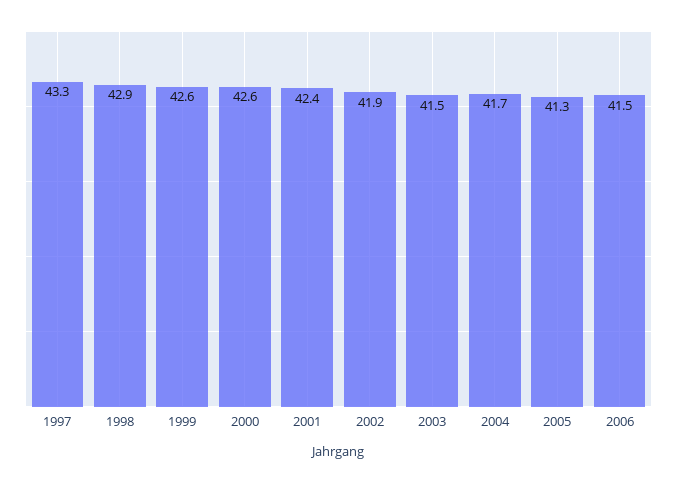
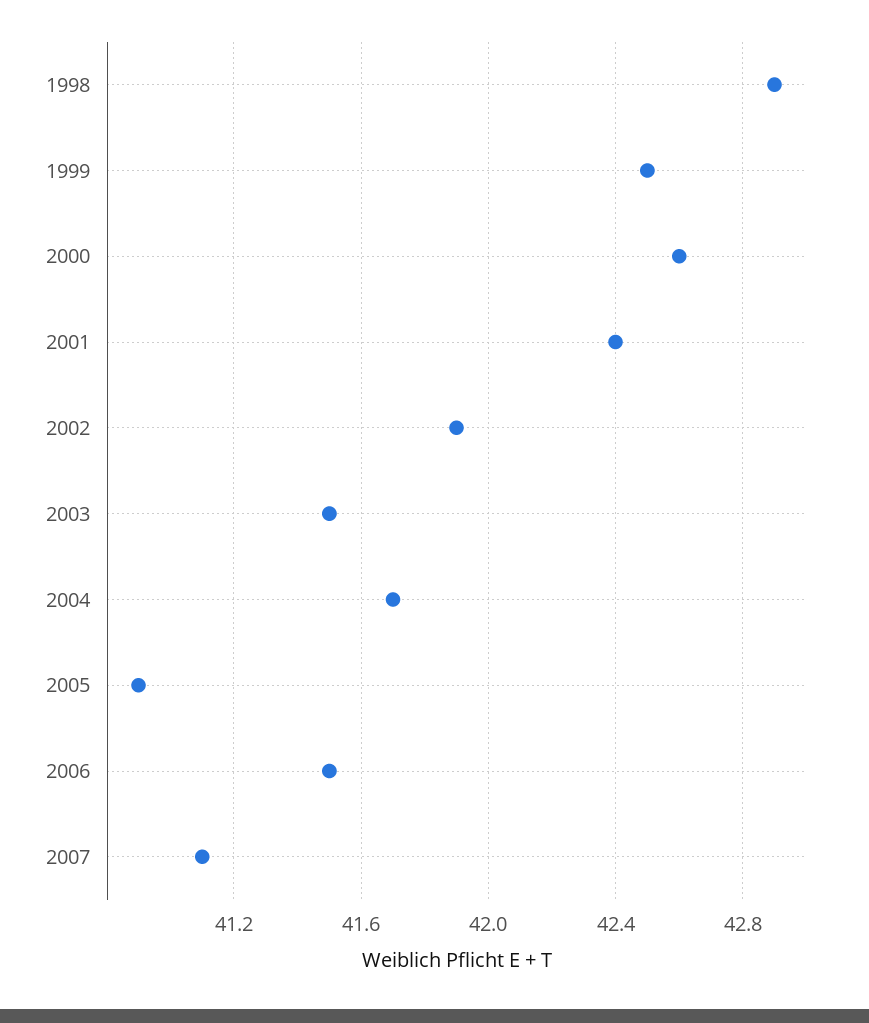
1997: 43.3 -> none
1999: 42.6 -> 42.5
2005: 41.3 -> 40.9
2007: none -> 41.1

